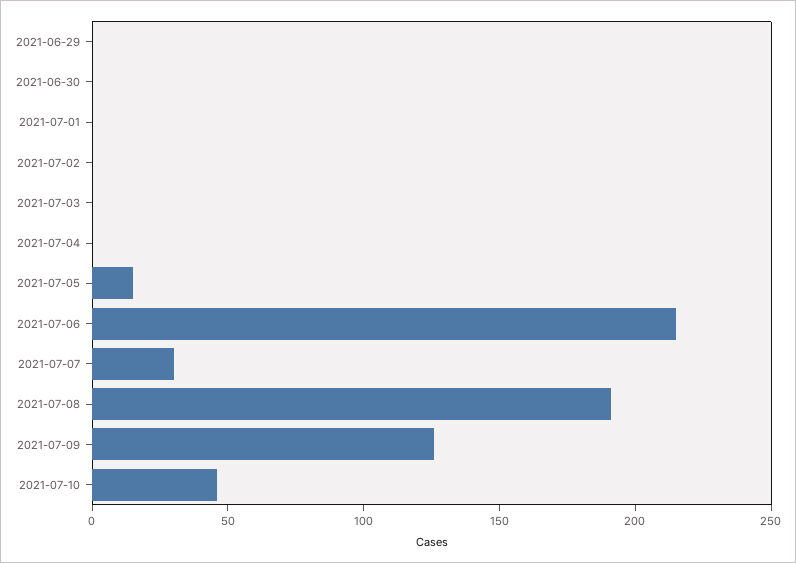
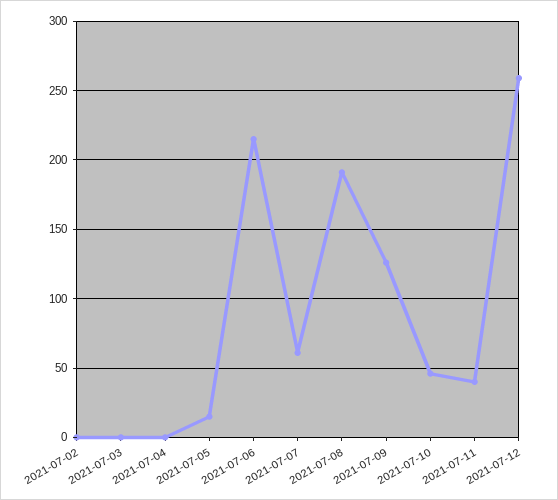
2021-06-29: 0 -> none
2021-06-30: 0 -> none
2021-07-01: 0 -> none
2021-07-07: 30 -> 60
2021-07-11: none -> 40
2021-07-12: none -> 260

